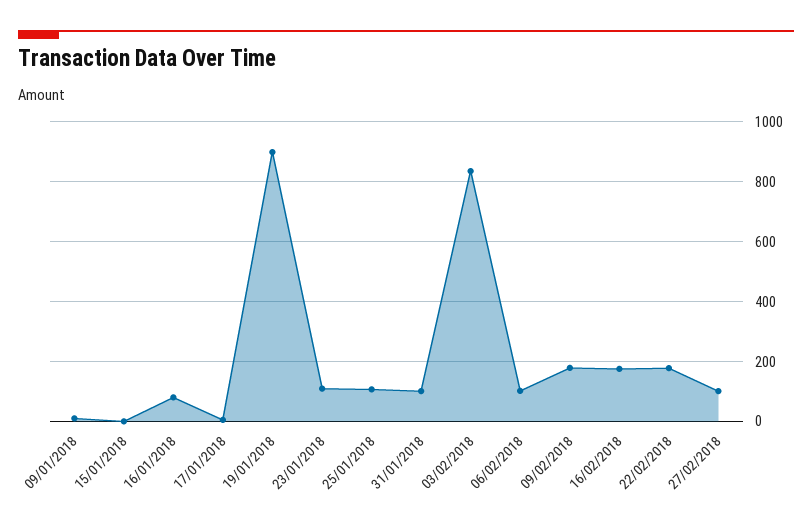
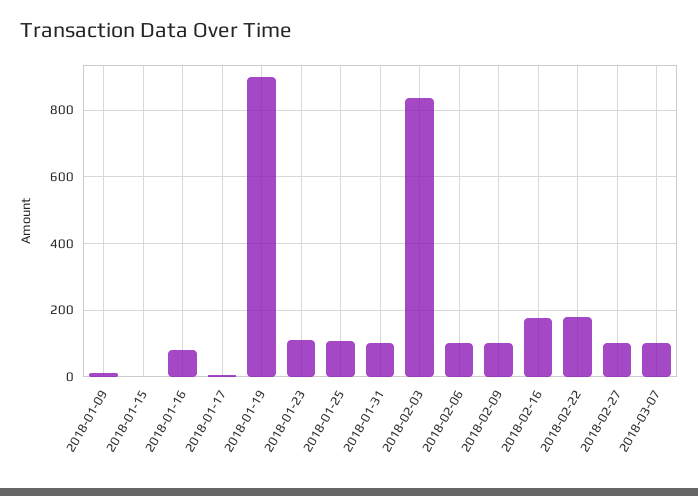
09/02/2018: 175 -> 100
2018-03-07: none -> 100

